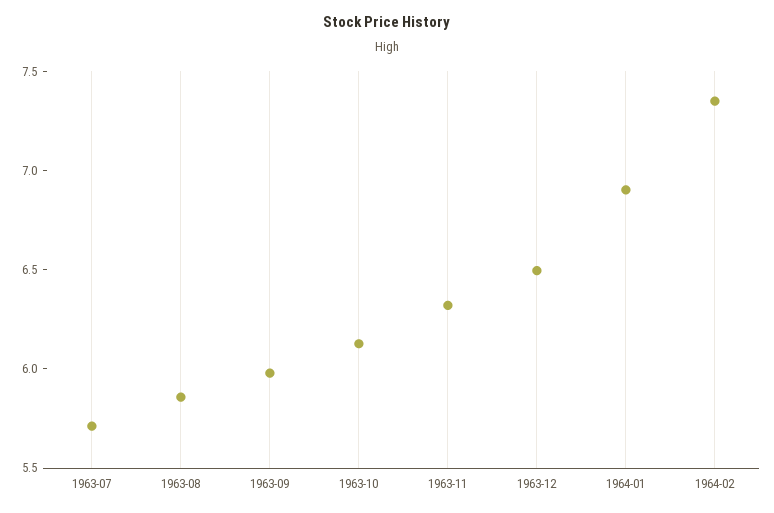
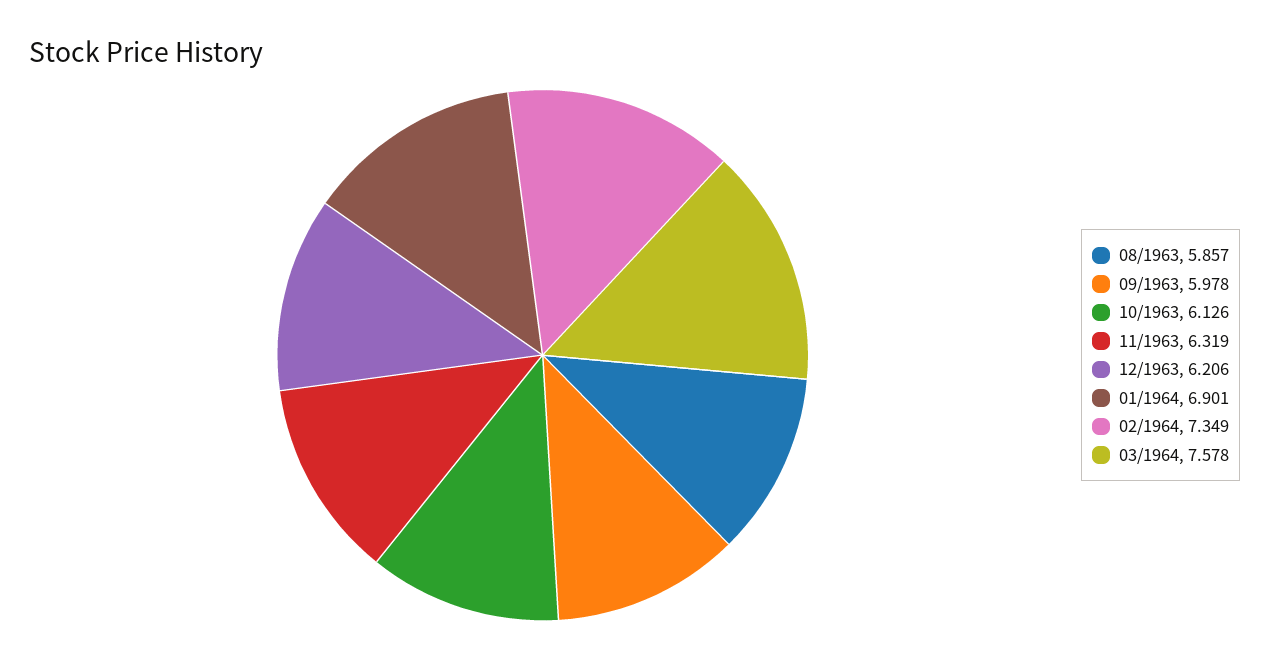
1963-07: 5.7 -> none
1963-12: 6.5 -> 6.206
03/1964: none -> 7.578

